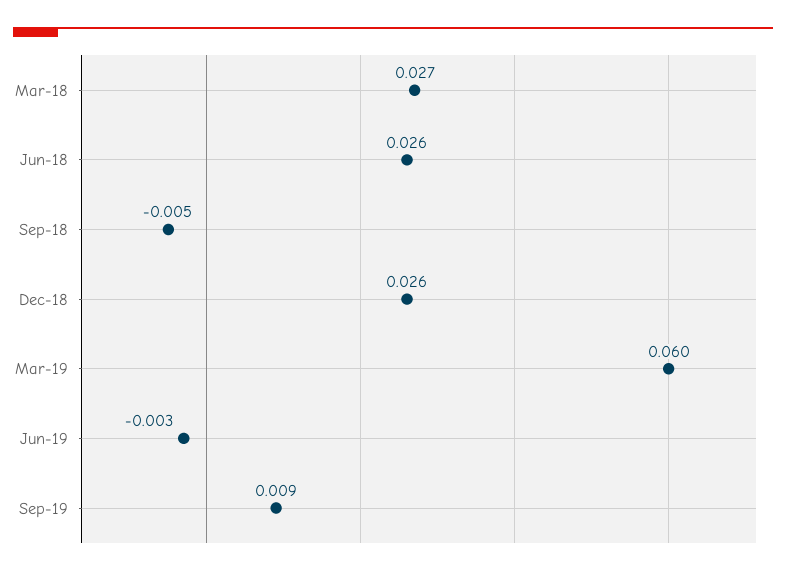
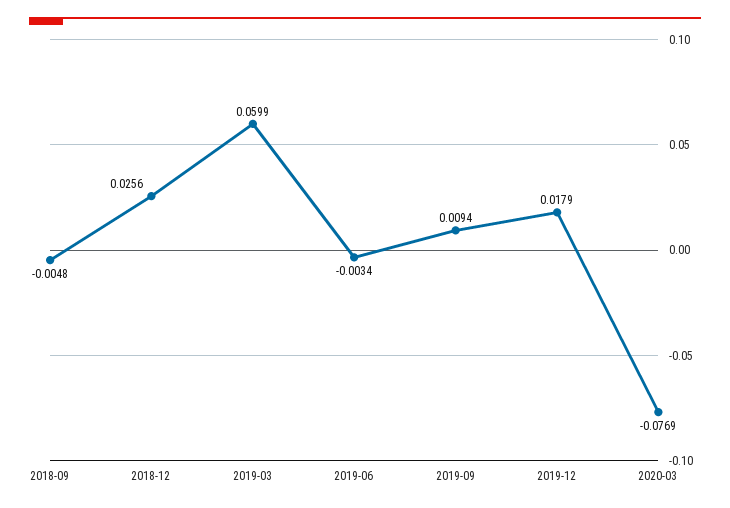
Mar-18: 0.027 -> none
Jun-18: 0.026 -> none
2019-12: none -> 0.0179
2020-03: none -> -0.0769

